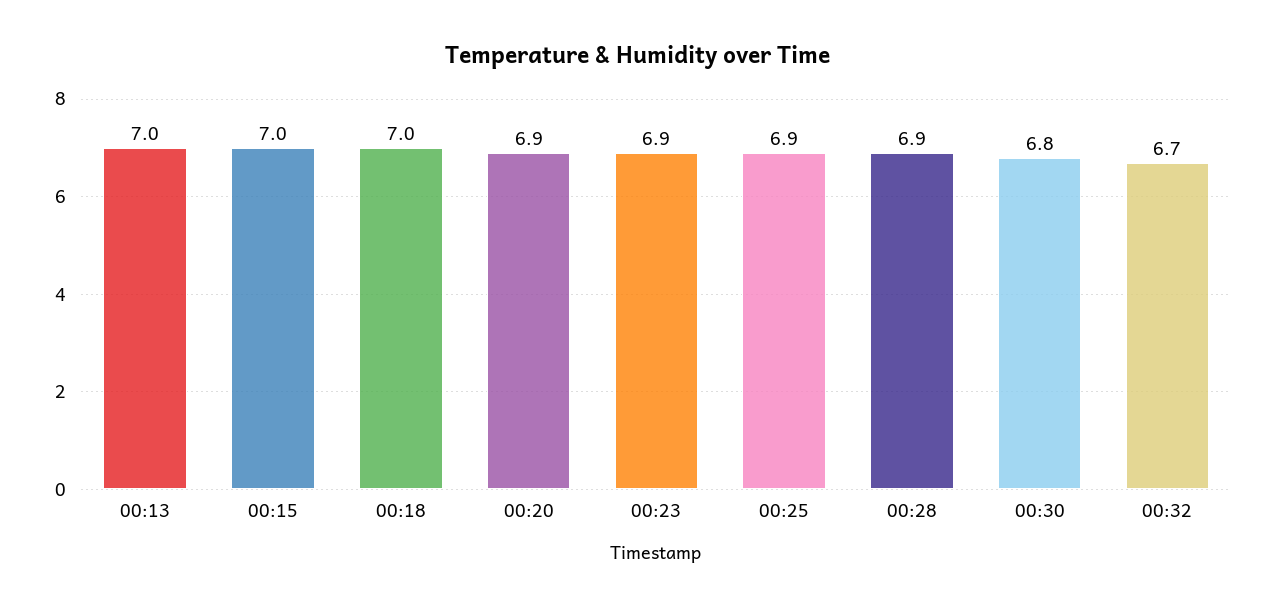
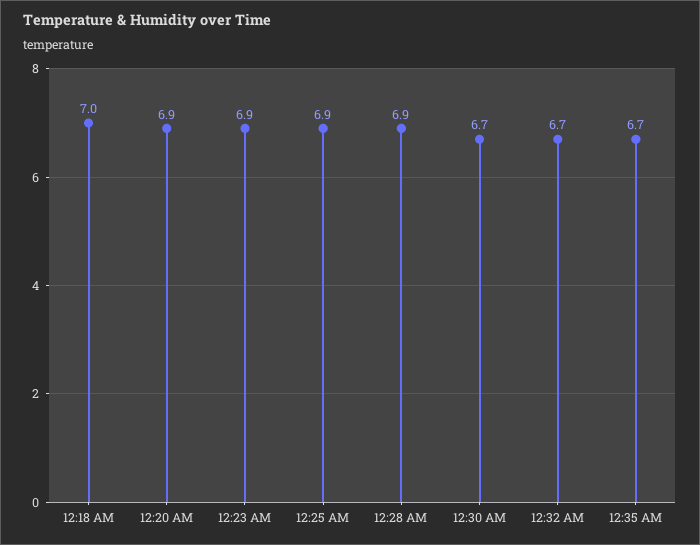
00:13: 7 -> none
00:15: 7 -> none
00:30: 6.8 -> 6.7
12:35 AM: none -> 6.7

